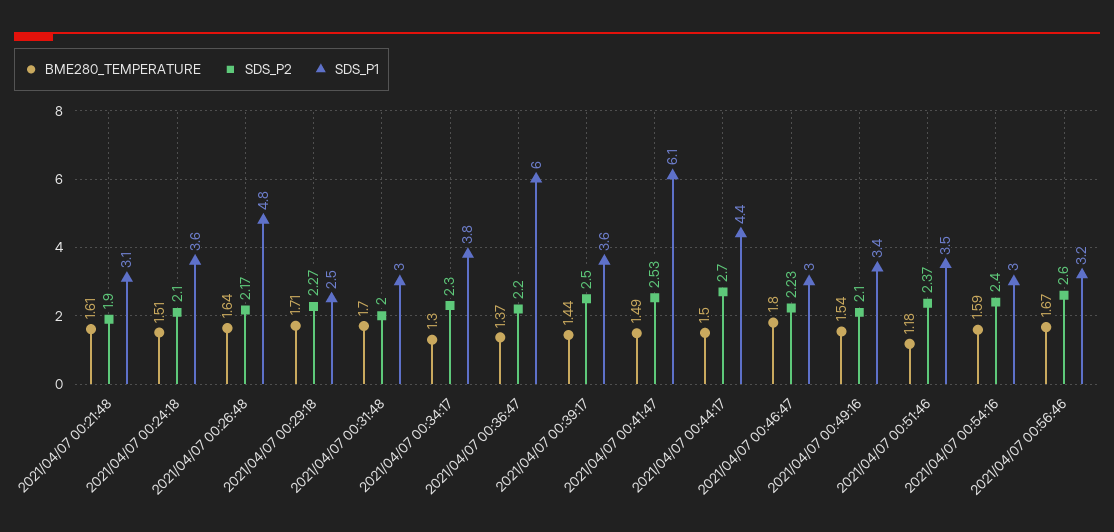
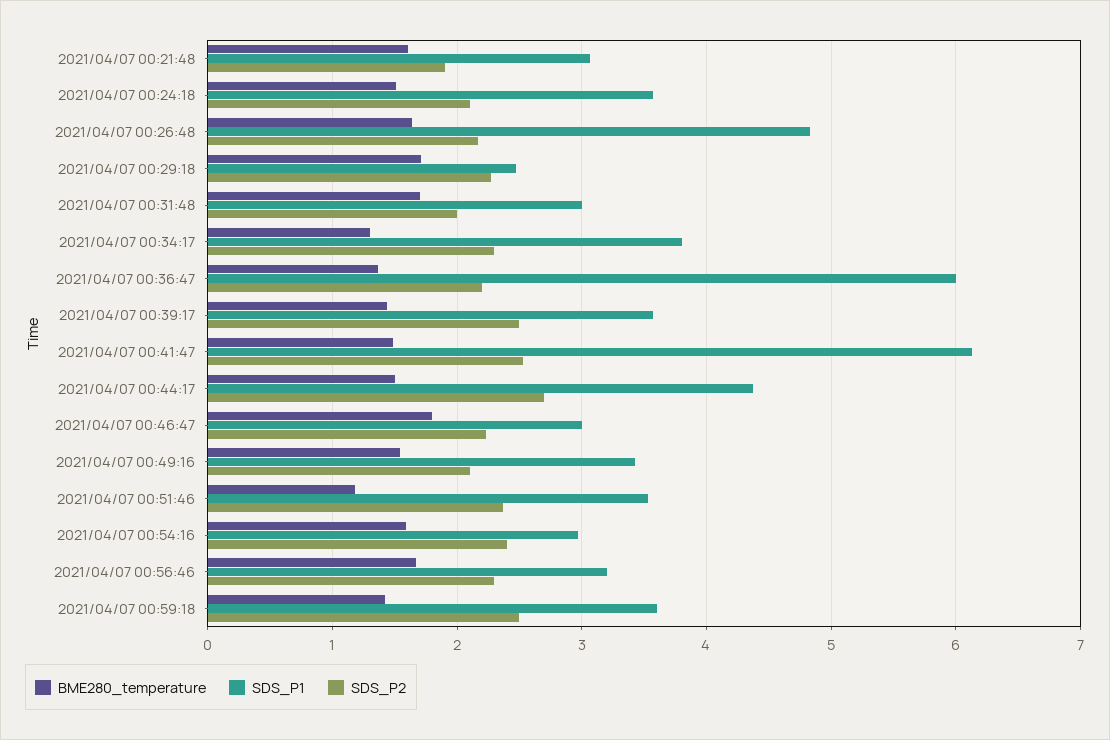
SDS_P2, 2021/04/07 00:56:46: 2.6 -> 2.3
BME280_TEMPERATURE, 2021/04/07 00:59:18: none -> 1.4
SDS_P1, 2021/04/07 00:59:18: none -> 3.6
SDS_P2, 2021/04/07 00:59:18: none -> 2.5

